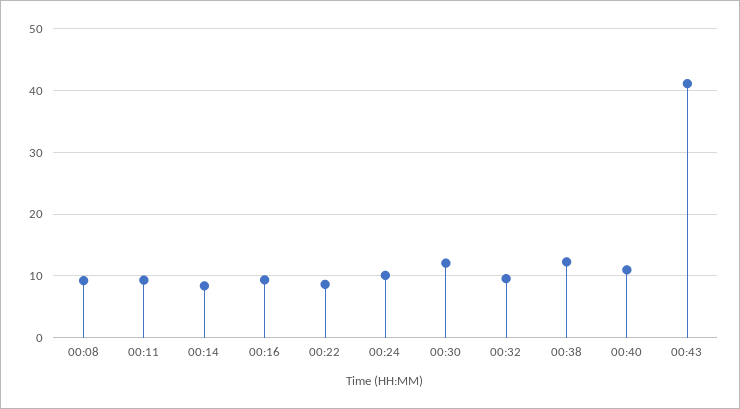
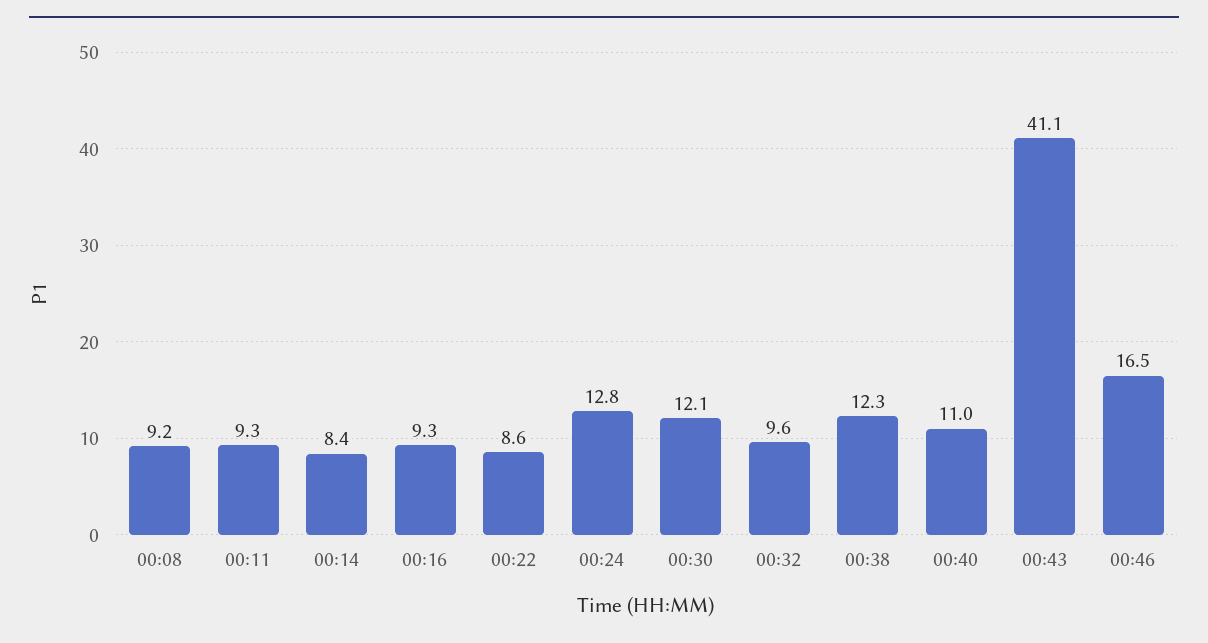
00:24: 10 -> 12.8
00:46: none -> 16.5

